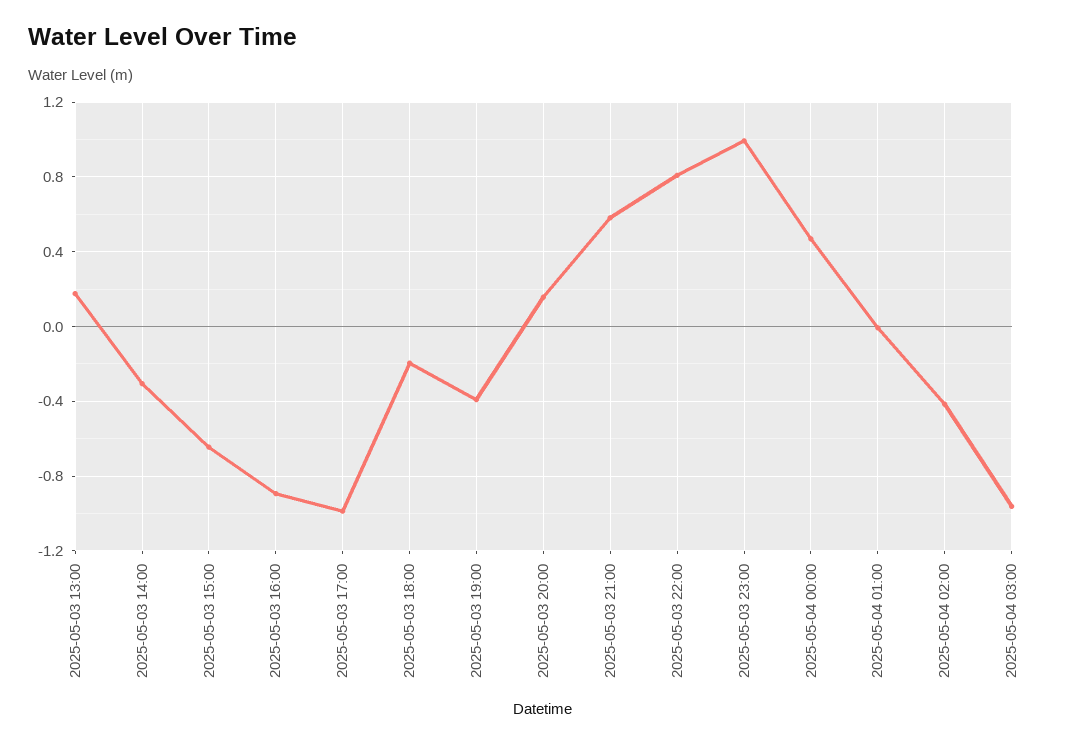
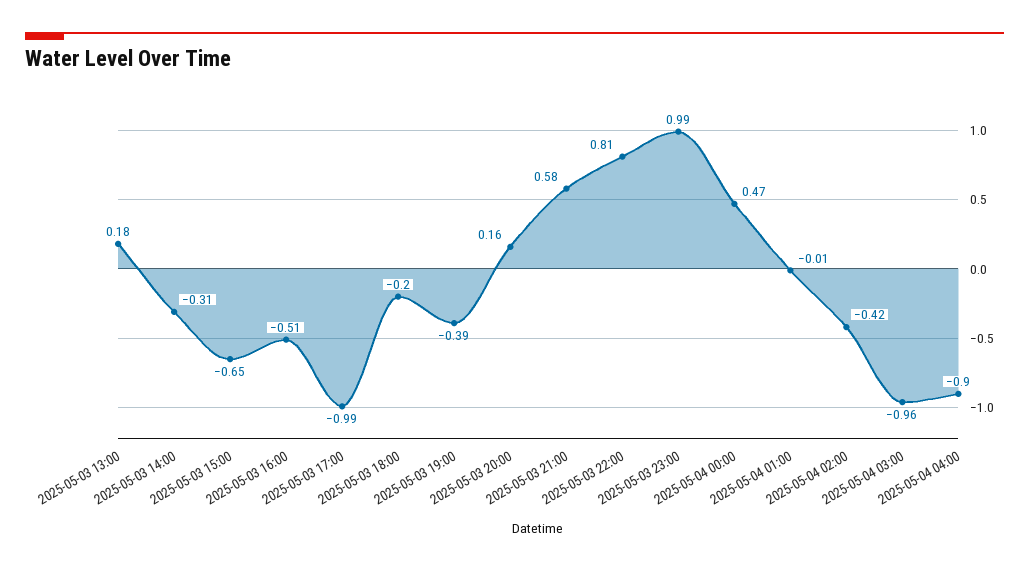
2025-05-03 16:00: -0.9 -> -0.51
2025-05-04 04:00: none -> -0.9

